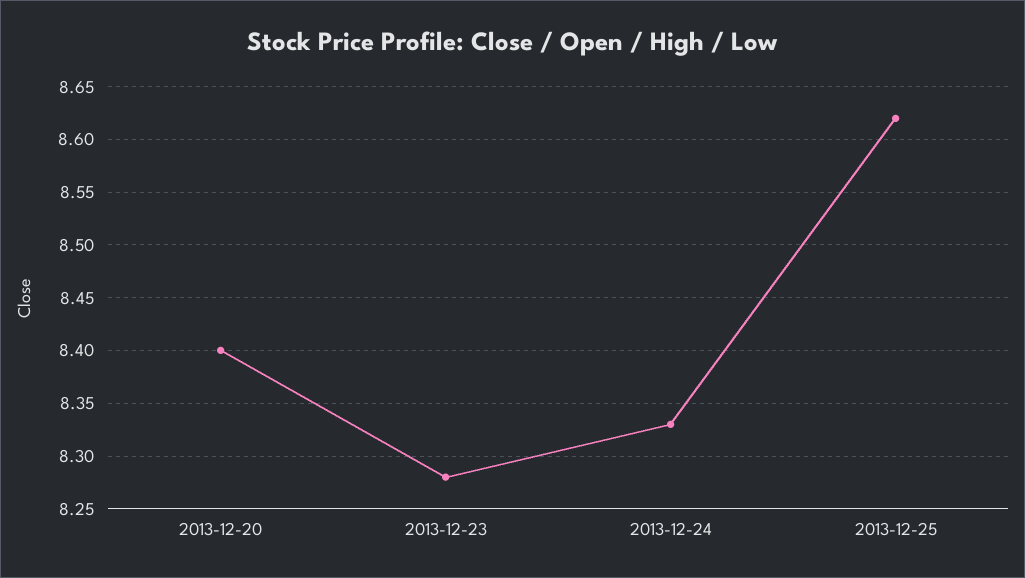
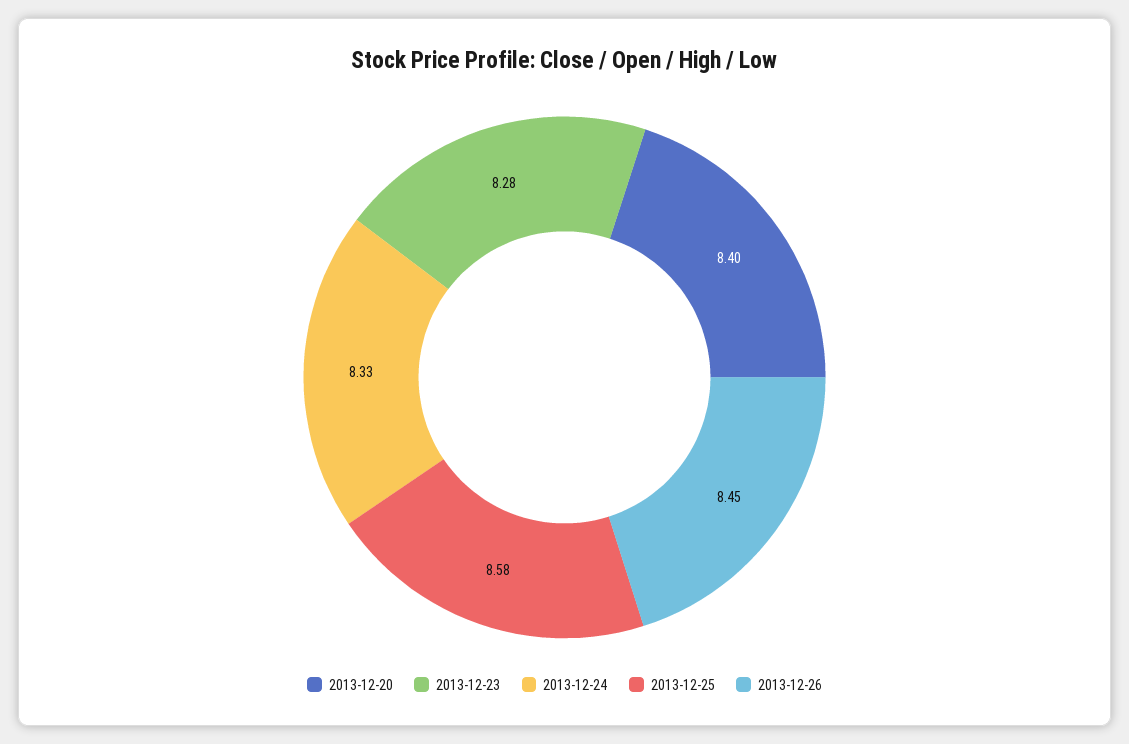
2013-12-25: 8.62 -> 8.58
2013-12-26: none -> 8.45

